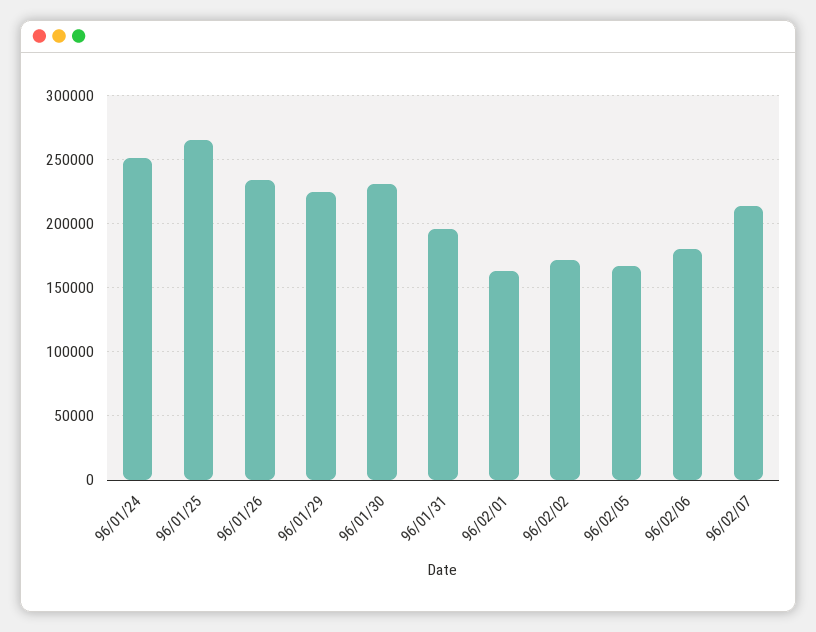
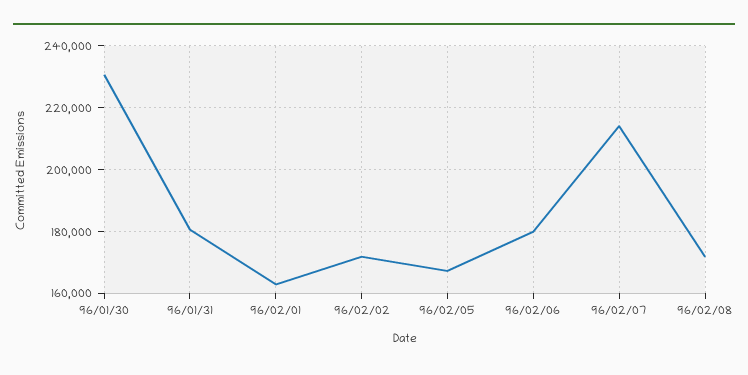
96/01/24: 250000 -> none
96/01/25: 265000 -> none
96/01/26: 235000 -> none
96/01/29: 225000 -> none
96/01/31: 195000 -> 180000
96/02/08: none -> 172000

